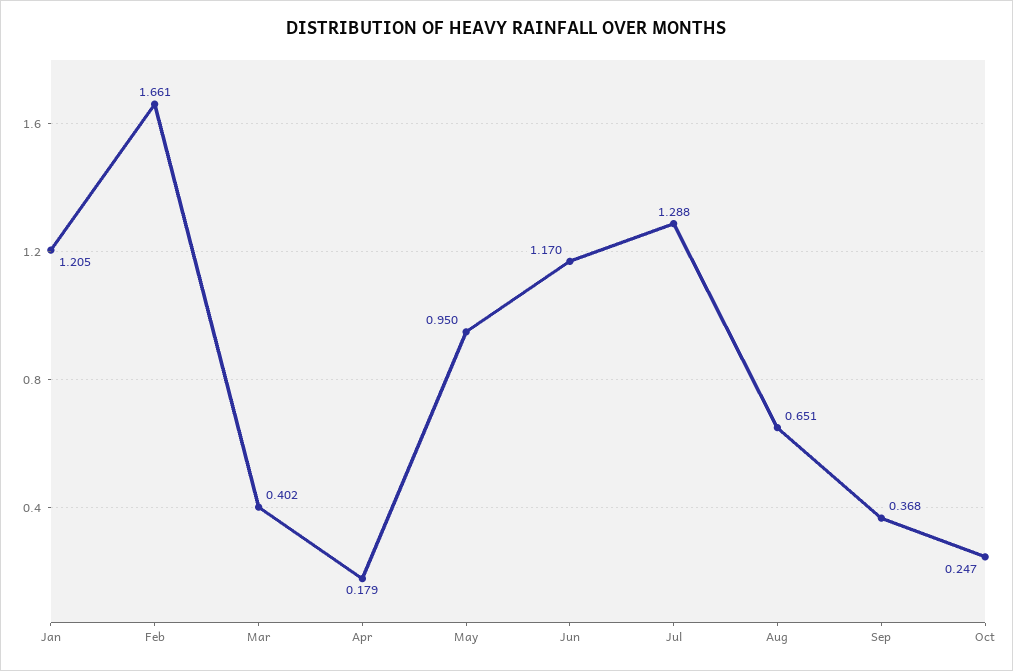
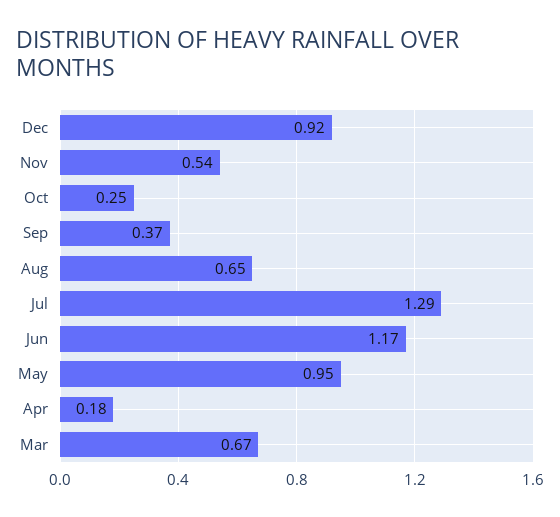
Jan: 1.205 -> none
Feb: 1.661 -> none
Mar: 0.402 -> 0.67
Dec: none -> 0.92
Nov: none -> 0.54

